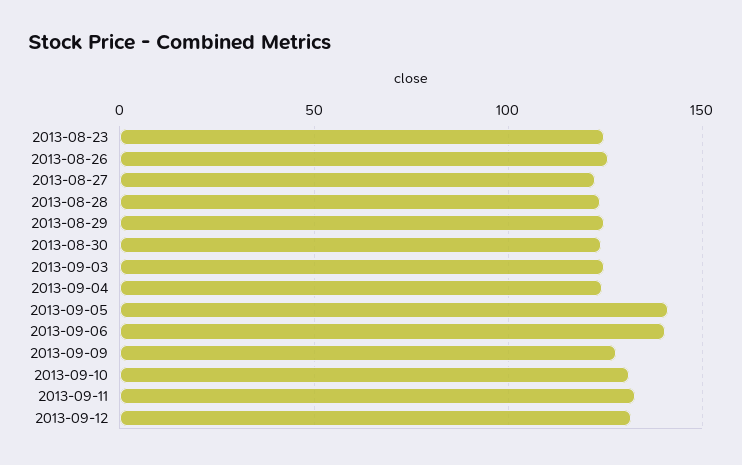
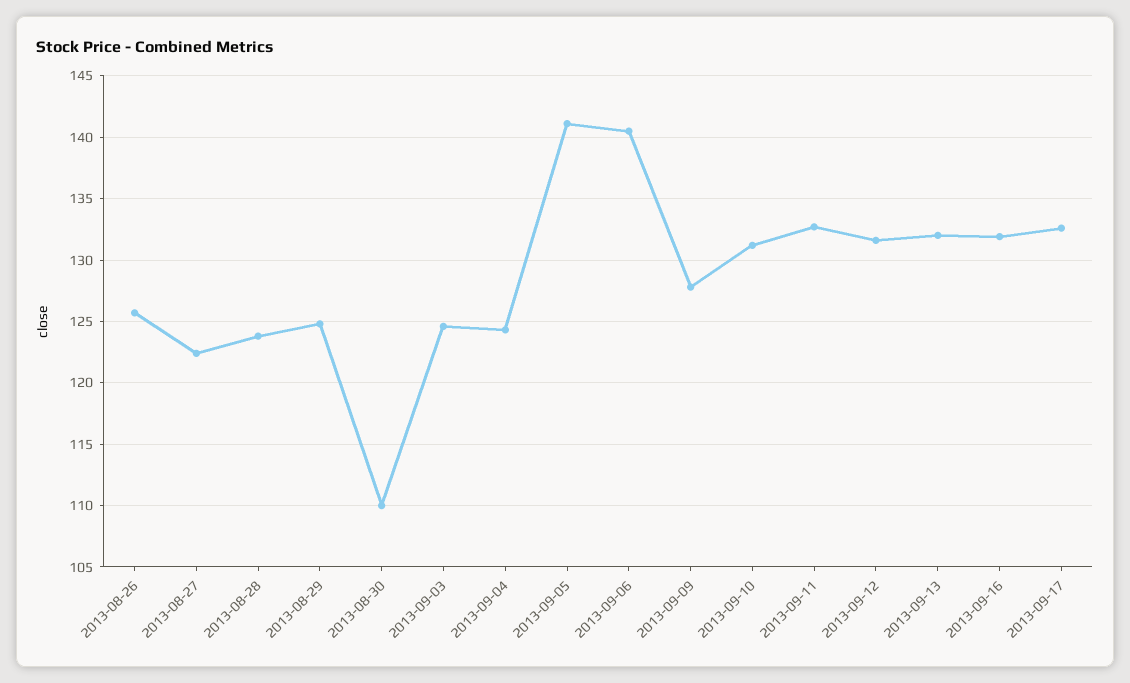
2013-08-23: 125 -> none
2013-08-30: 125 -> 110
2013-09-13: none -> 132
2013-09-16: none -> 132
2013-09-17: none -> 132.5

